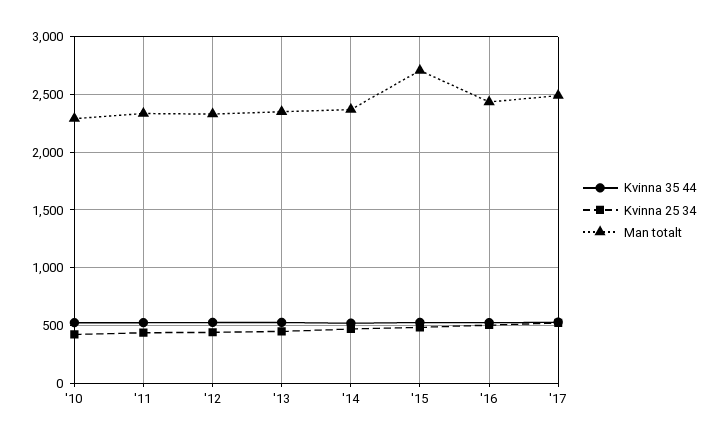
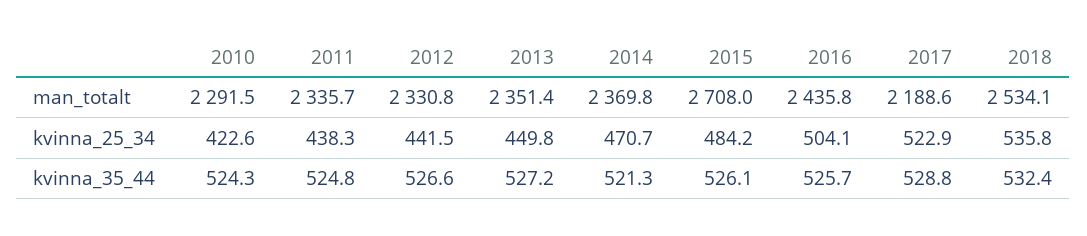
Man totalt, '17: 2500 -> 2188.6
Man totalt, 2018: none -> 2534.1
Kvinna 25 34, 2018: none -> 535.8
Kvinna 35 44, 2018: none -> 532.4

